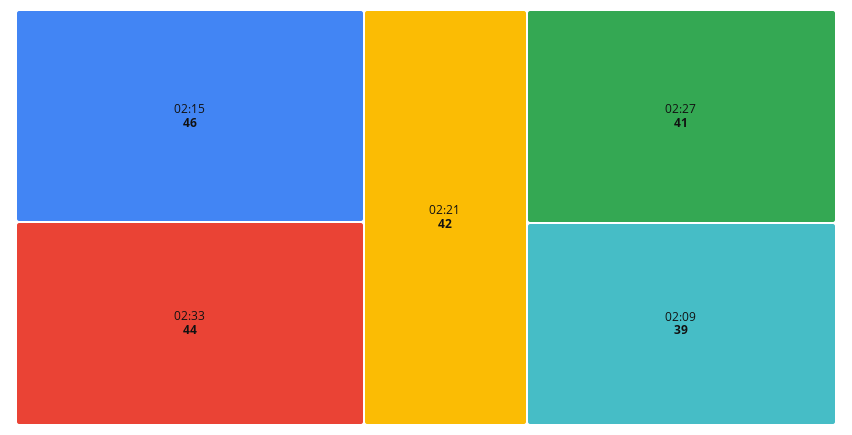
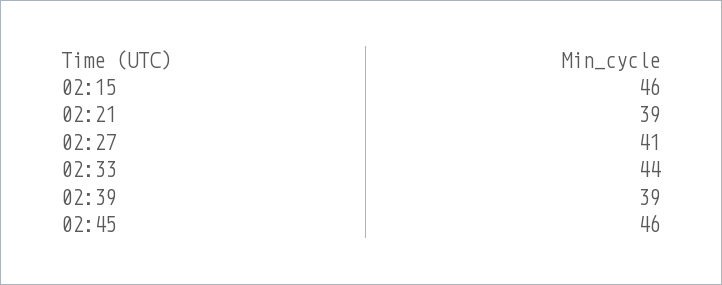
02:21: 42 -> 39
02:09: 39 -> none
02:39: none -> 39
02:45: none -> 46

